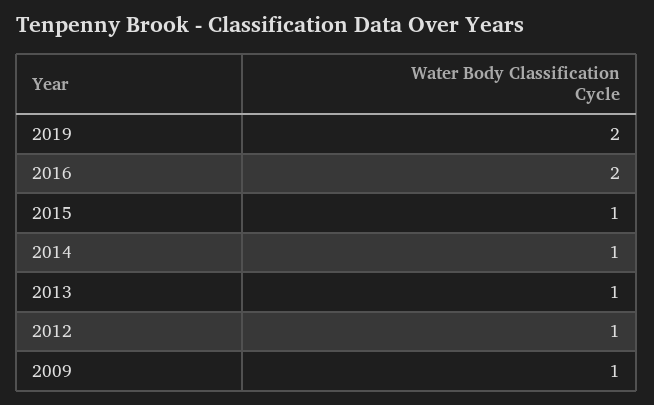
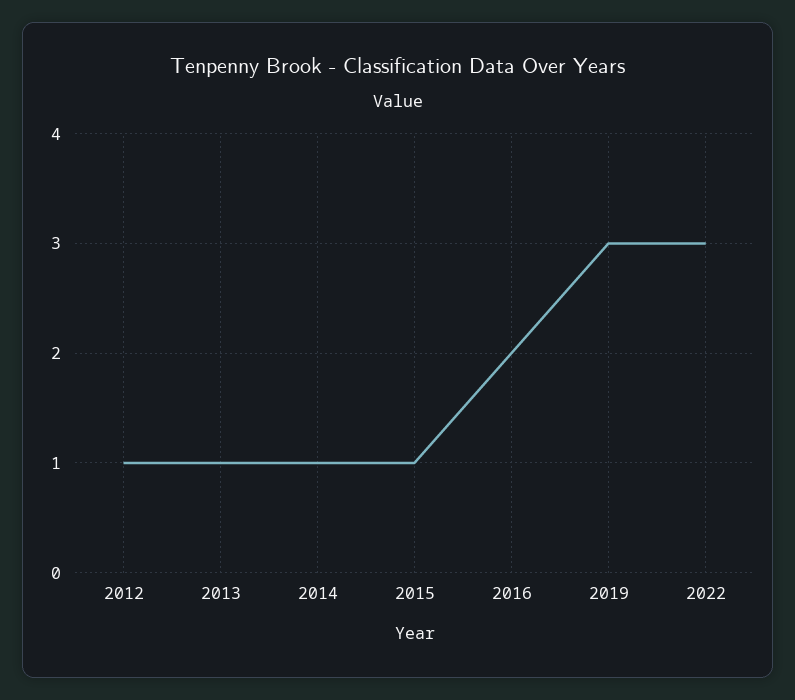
2019: 2 -> 3
2009: 1 -> none
2022: none -> 3

